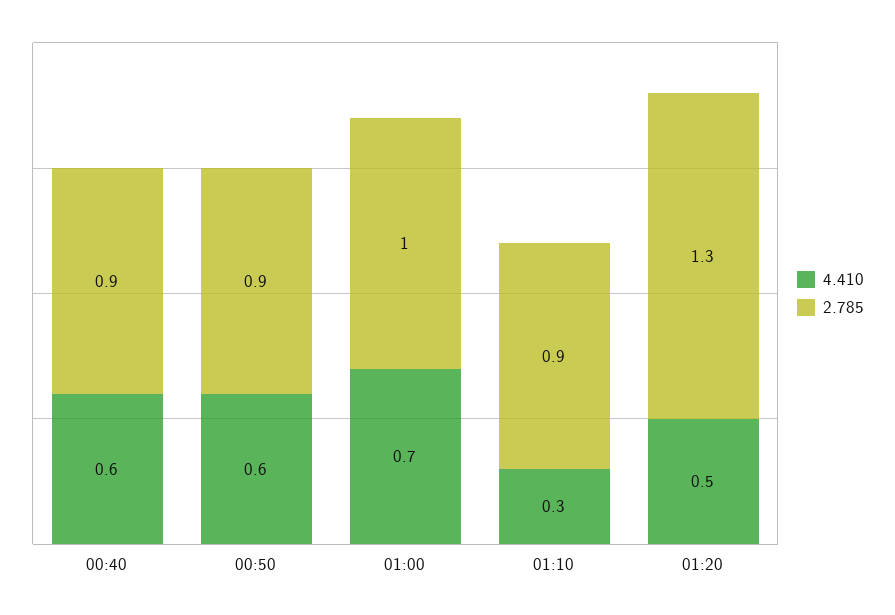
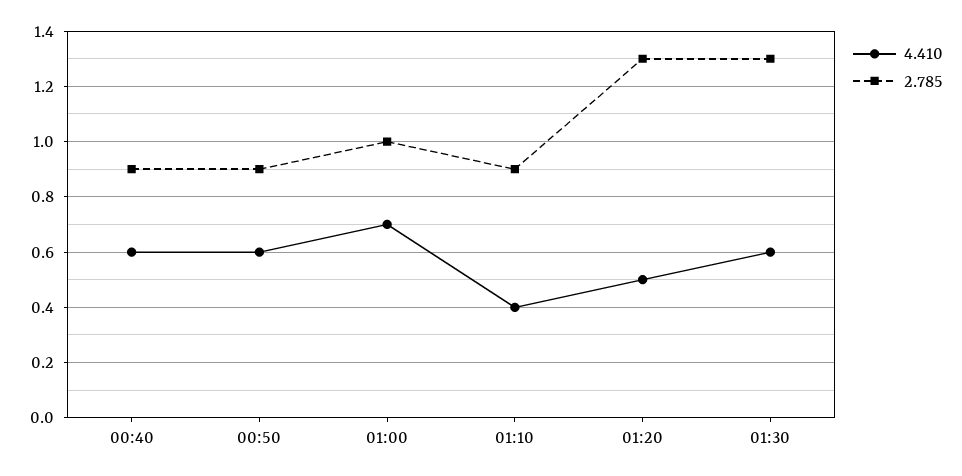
4.410, 01:10: 0.3 -> 0.4
4.410, 01:30: none -> 0.6
2.785, 01:30: none -> 1.3

